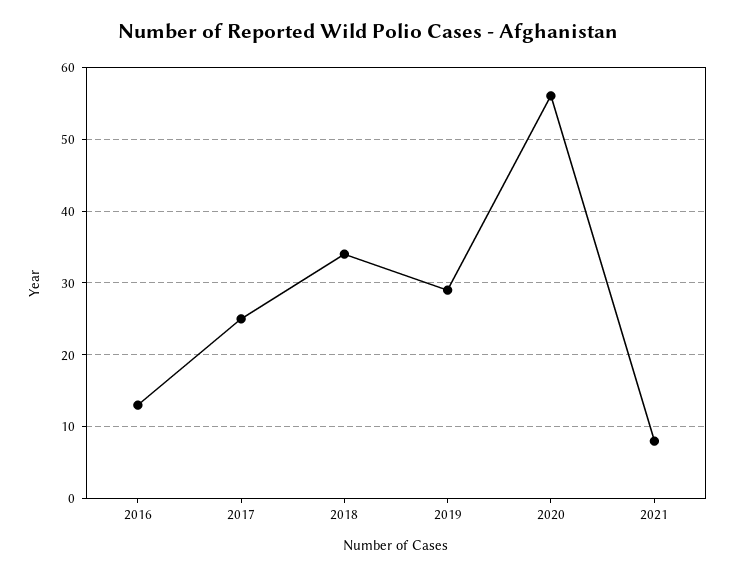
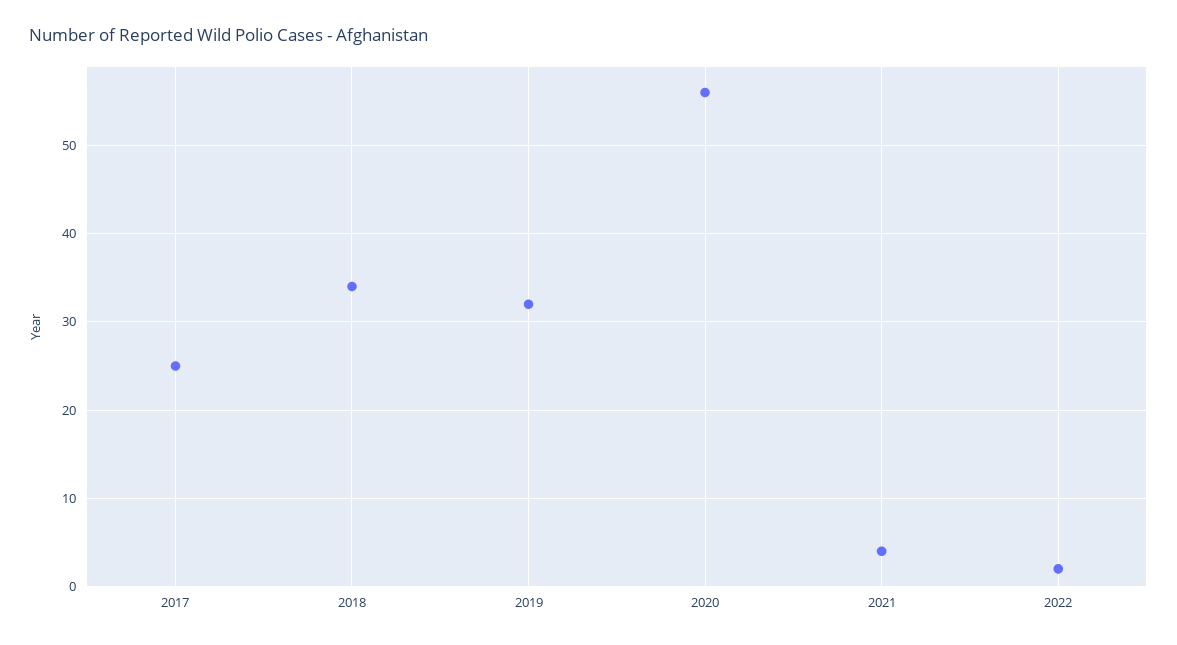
2016: 13 -> none
2019: 29 -> 32
2021: 8 -> 4
2022: none -> 2

